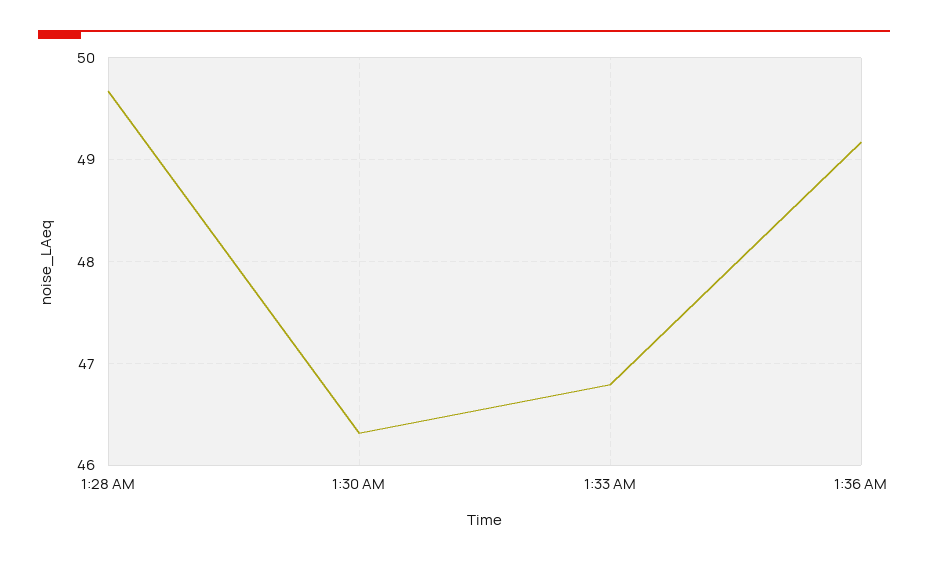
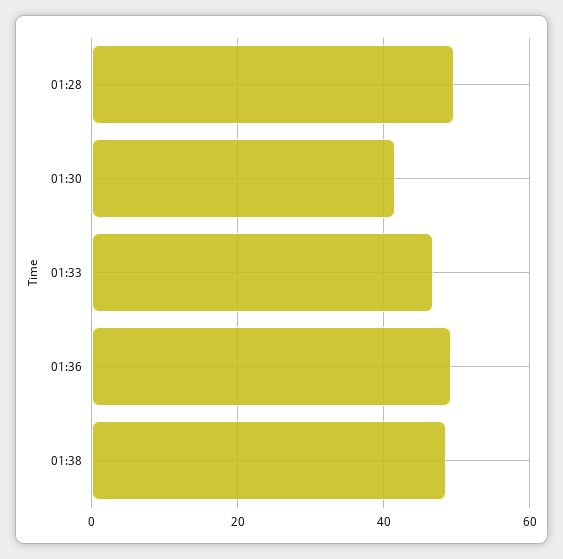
1:30 AM: 46.3 -> 42
01:38: none -> 48

